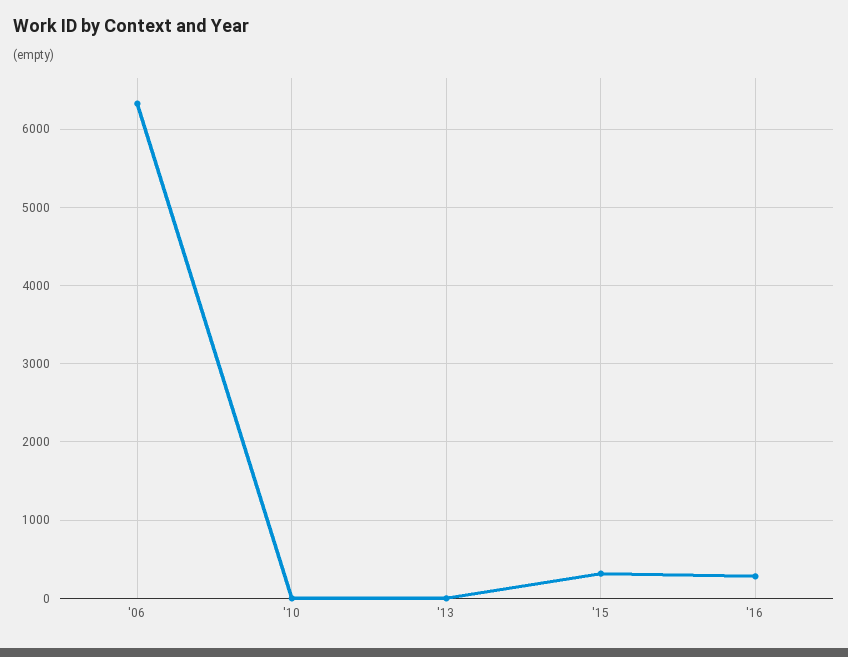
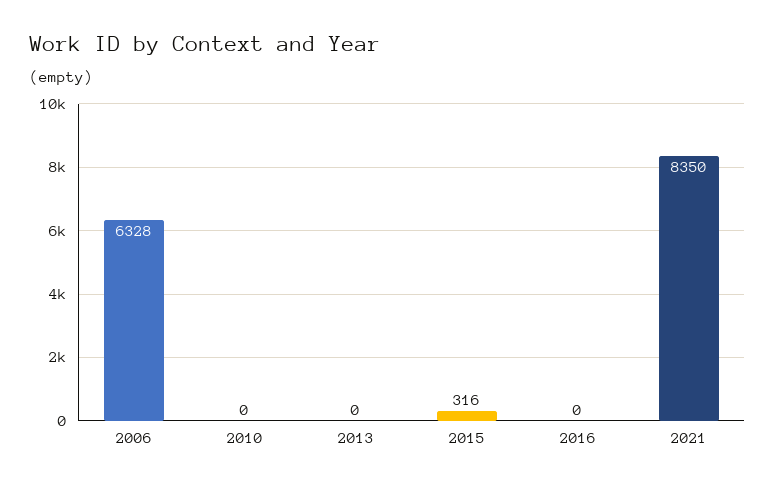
'16: 300 -> 0
2021: none -> 8350

